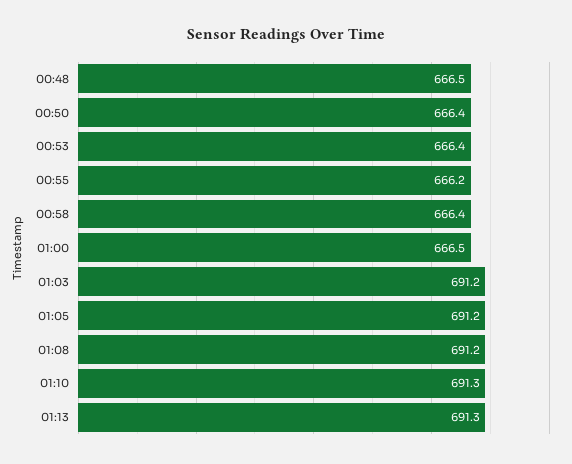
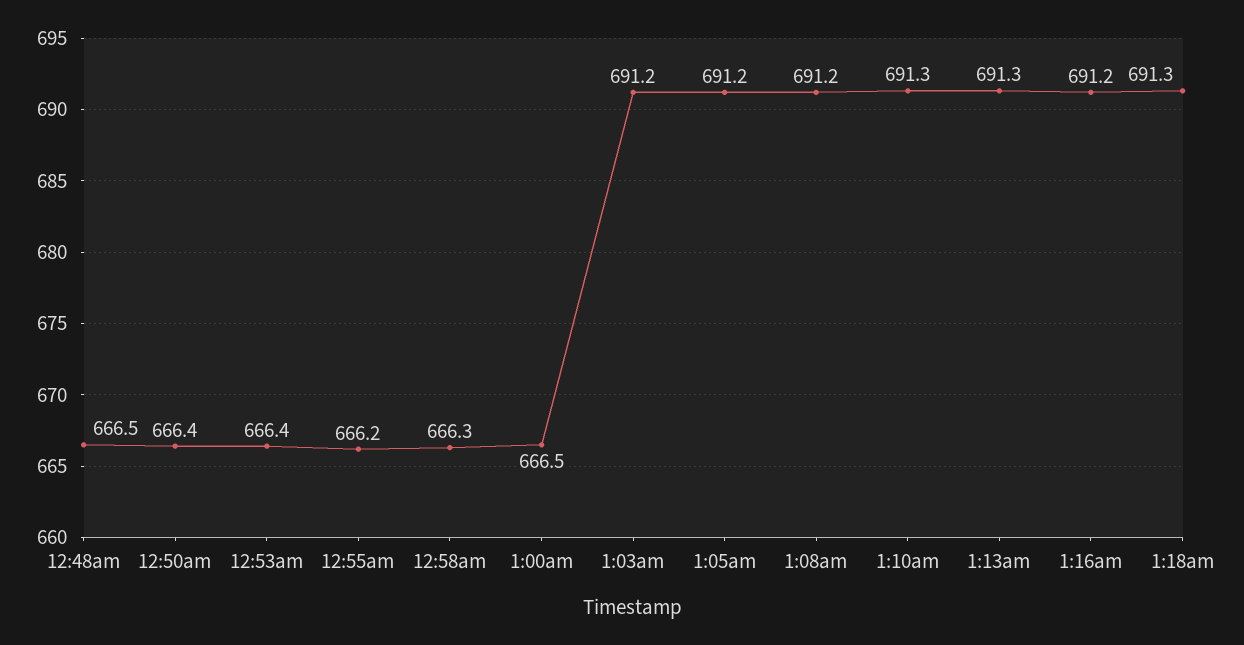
00:58: 666.4 -> 666.3
1:16am: none -> 691.2
1:18am: none -> 691.3

